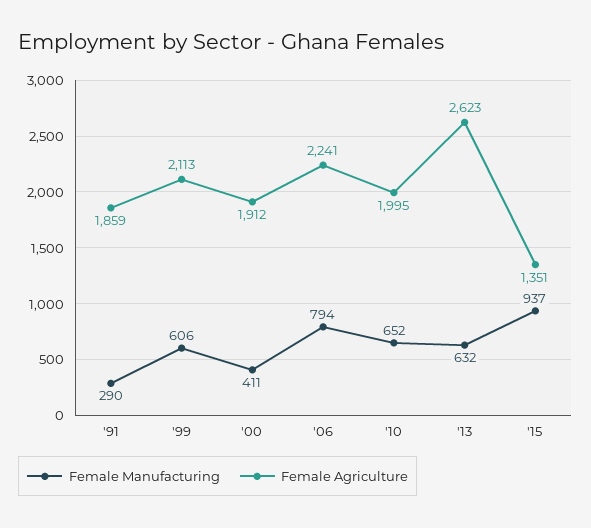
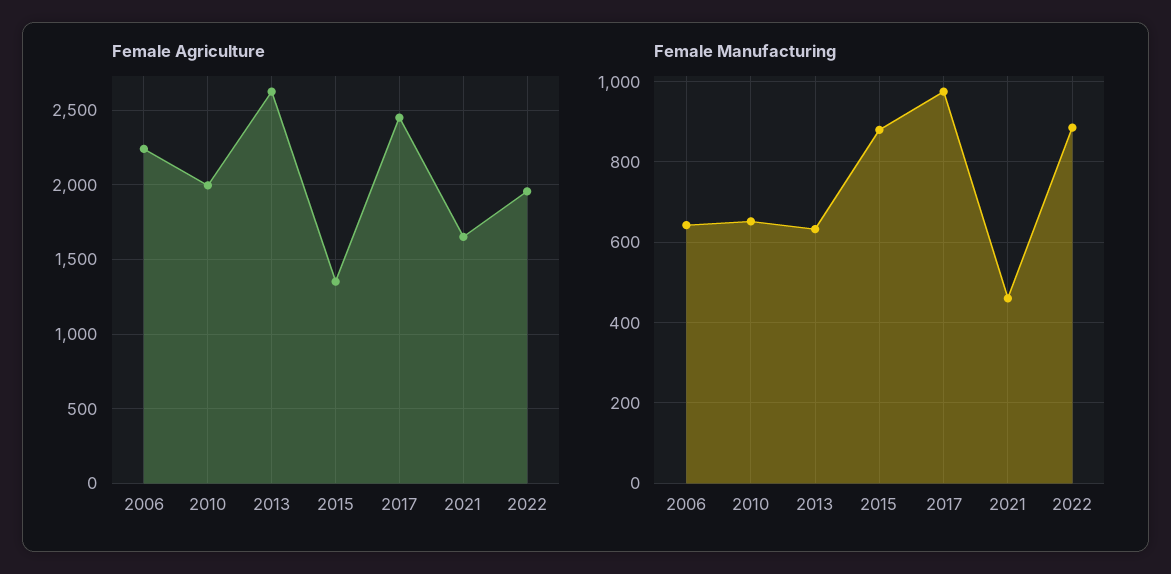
Female Manufacturing, '91: 290 -> none
Female Agriculture, '91: 1859 -> none
Female Manufacturing, '99: 606 -> none
Female Agriculture, '99: 2113 -> none
Female Manufacturing, '00: 411 -> none
Female Agriculture, '00: 1912 -> none
Female Manufacturing, '06: 794 -> 640
Female Manufacturing, '15: 937 -> 880
Female Agriculture, 2017: none -> 2450
Female Agriculture, 2021: none -> 1650
Female Agriculture, 2022: none -> 1950
Female Manufacturing, 2017: none -> 980
Female Manufacturing, 2021: none -> 460
Female Manufacturing, 2022: none -> 880

